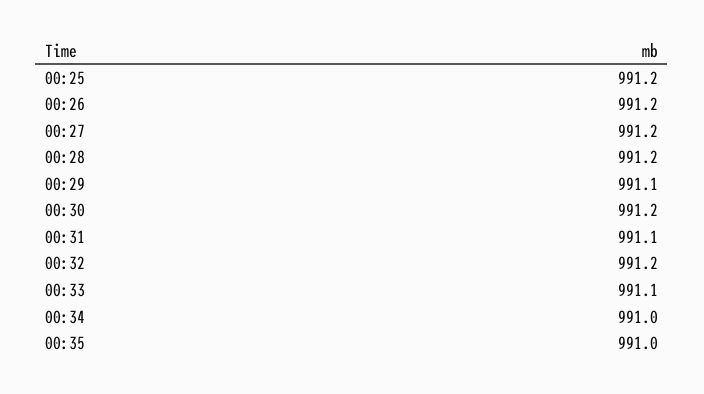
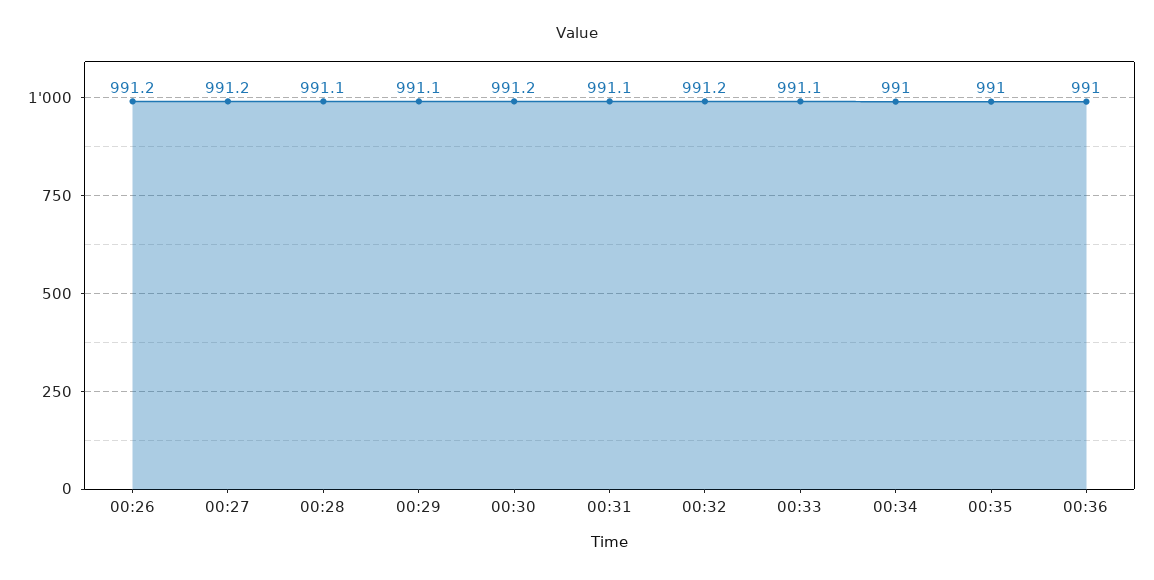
00:25: 991.2 -> none
00:28: 991.2 -> 991.1
00:36: none -> 991

